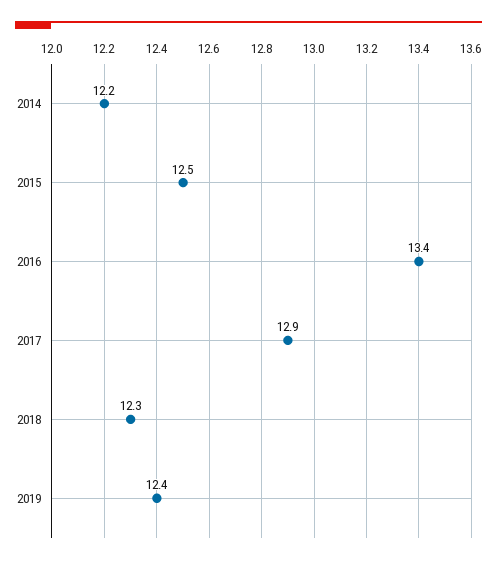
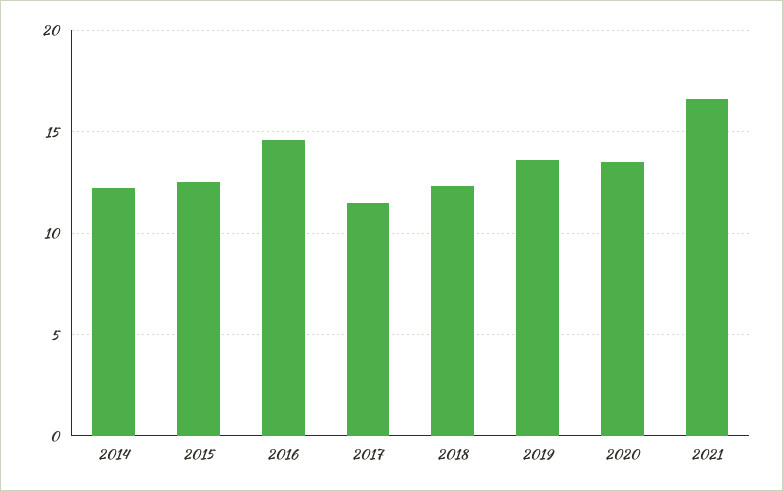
2016: 13.4 -> 14.5
2017: 12.9 -> 11.5
2019: 12.4 -> 13.5
2020: none -> 13.5
2021: none -> 16.5

